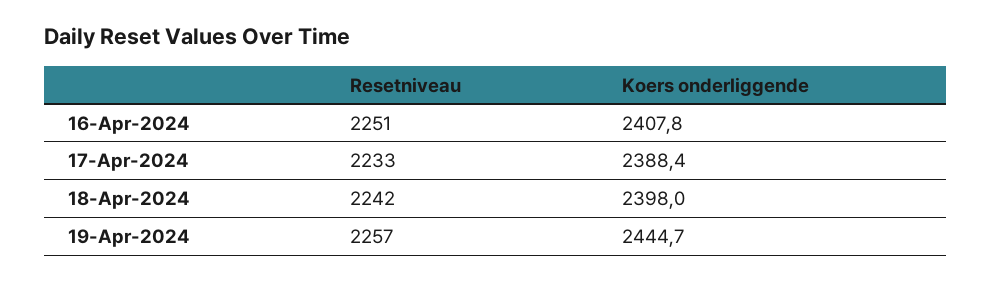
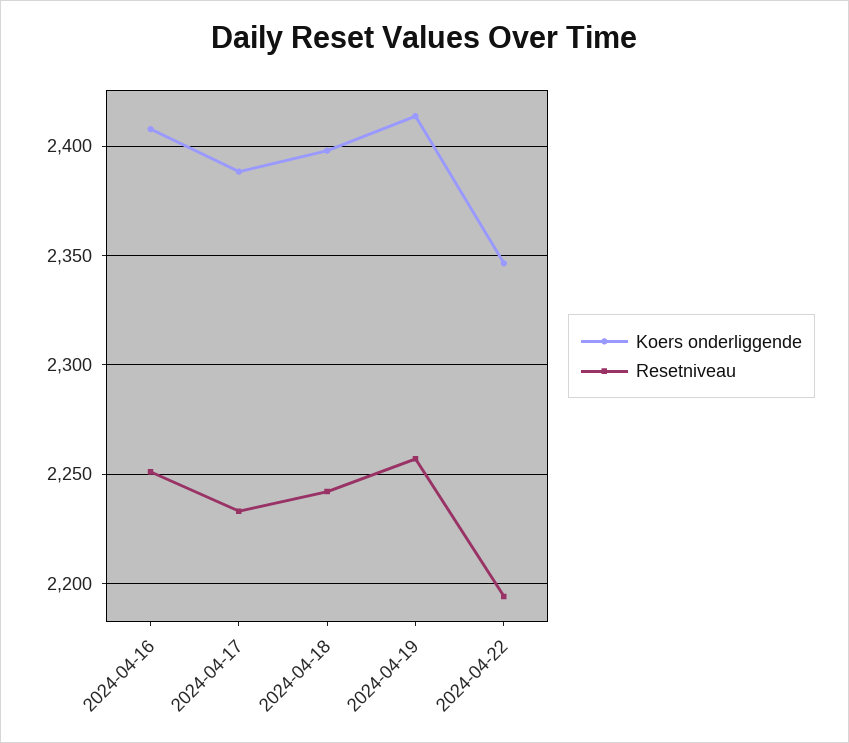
Koers onderliggende, 19-Apr-2024: 2444.7 -> 2415
Koers onderliggende, 2024-04-22: none -> 2345
Resetniveau, 2024-04-22: none -> 2195

